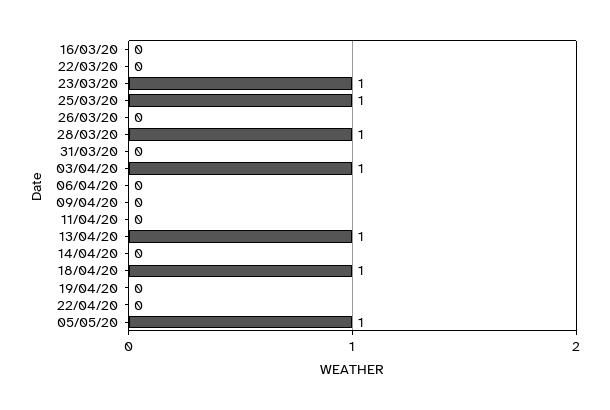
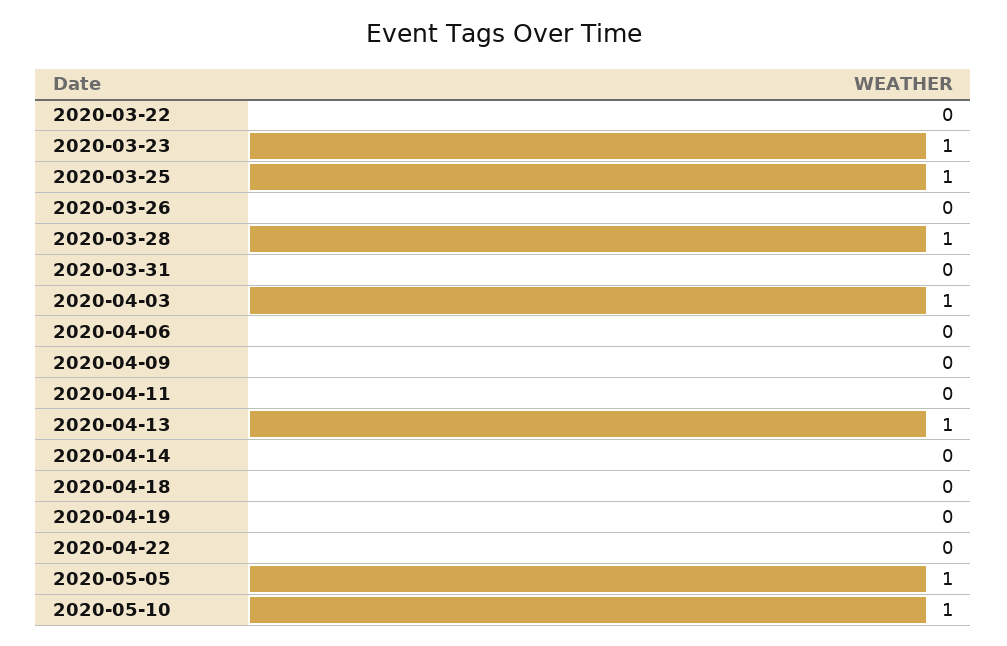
16/03/20: 0 -> none
18/04/20: 1 -> 0
2020-05-10: none -> 1

